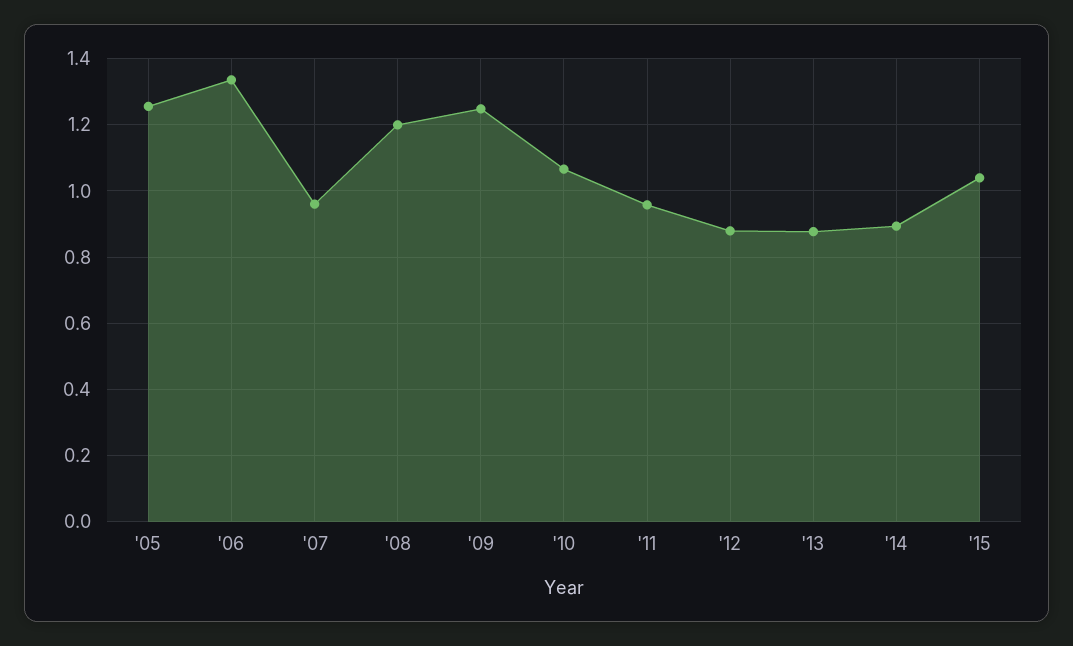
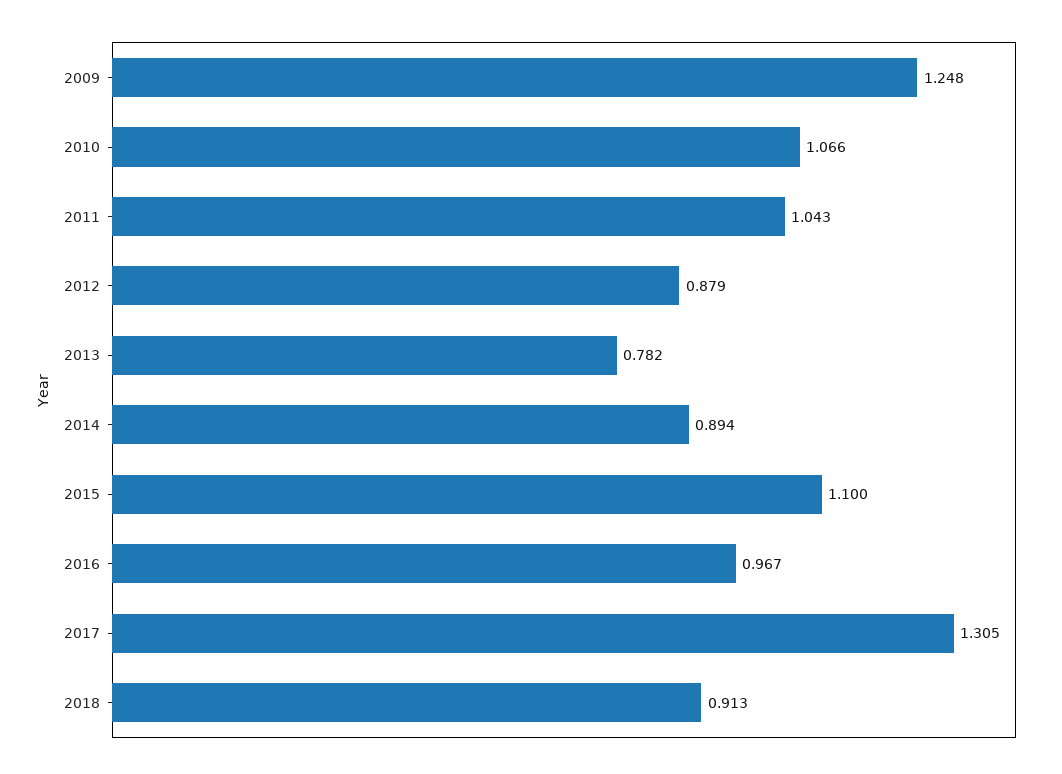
'05: 1.26 -> none
'06: 1.34 -> none
'07: 0.96 -> none
'08: 1.2 -> none
'11: 0.96 -> 1.043
'13: 0.88 -> 0.782
'15: 1.04 -> 1.1
2016: none -> 0.967
2017: none -> 1.305
2018: none -> 0.913

